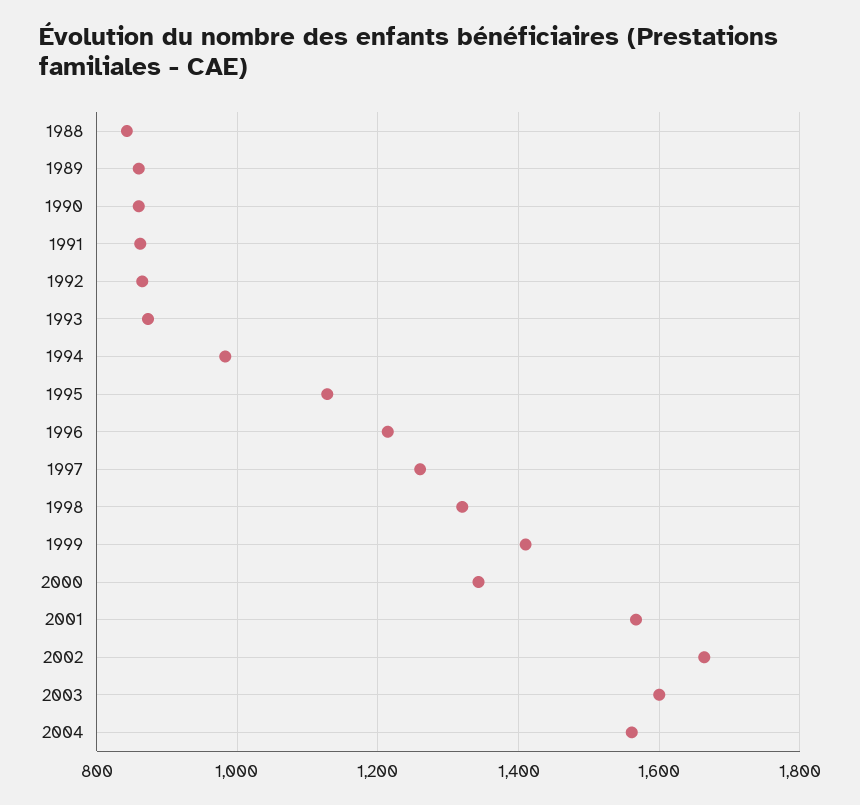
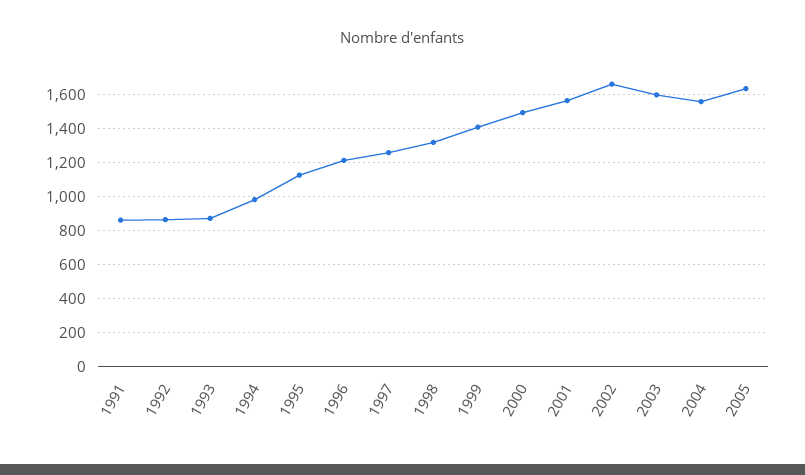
1988: 840 -> none
1989: 860 -> none
1990: 860 -> none
2000: 1340 -> 1500
2005: none -> 1650

